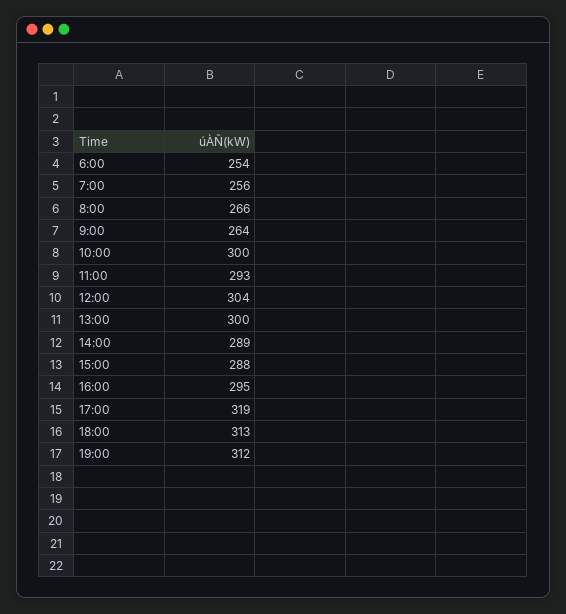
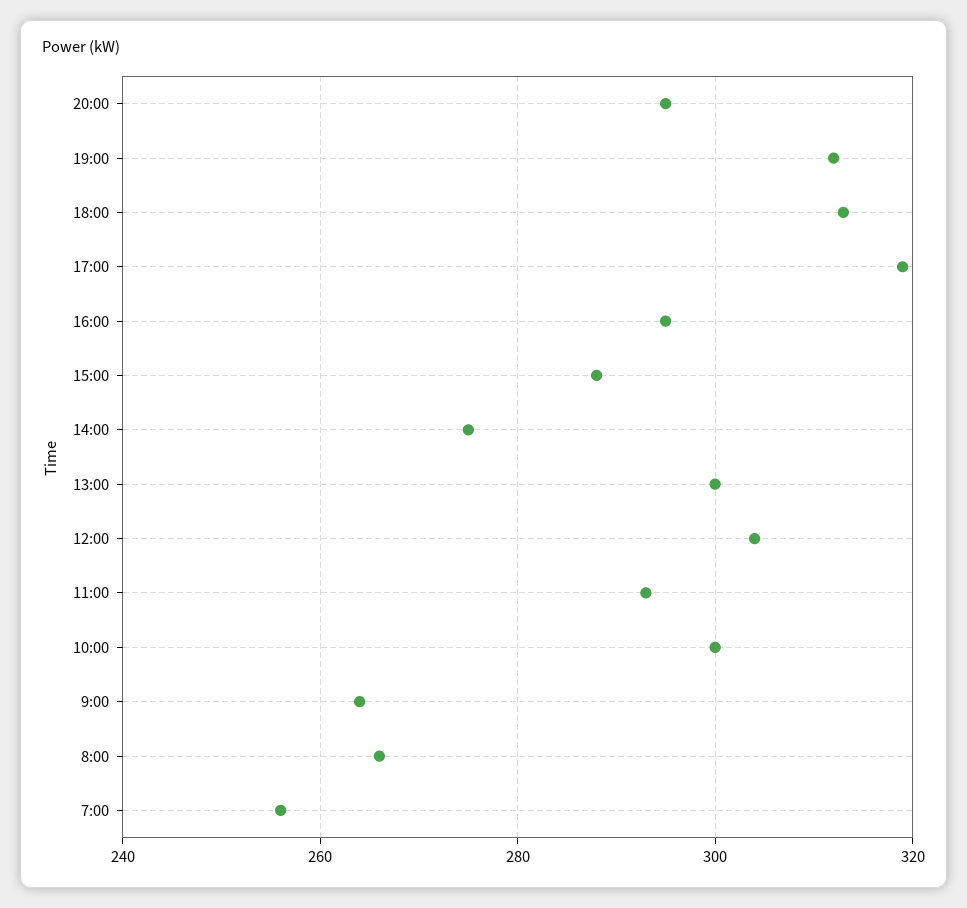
6:00: 254 -> none
14:00: 289 -> 275
20:00: none -> 295

